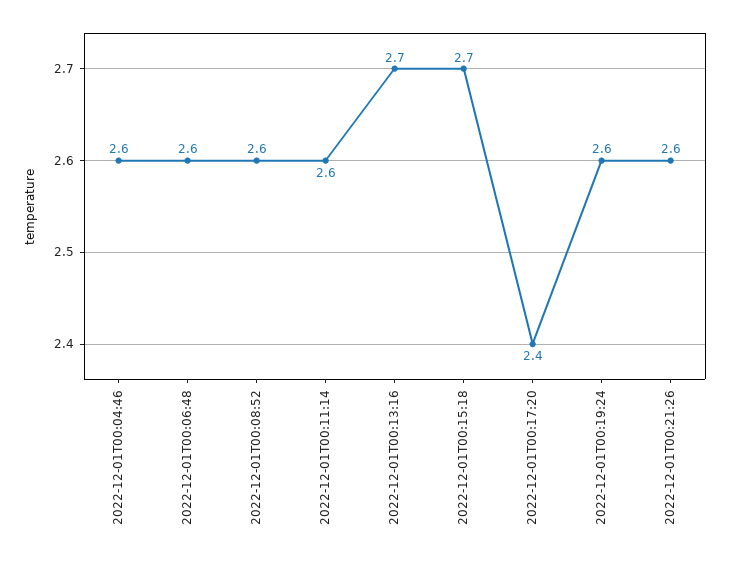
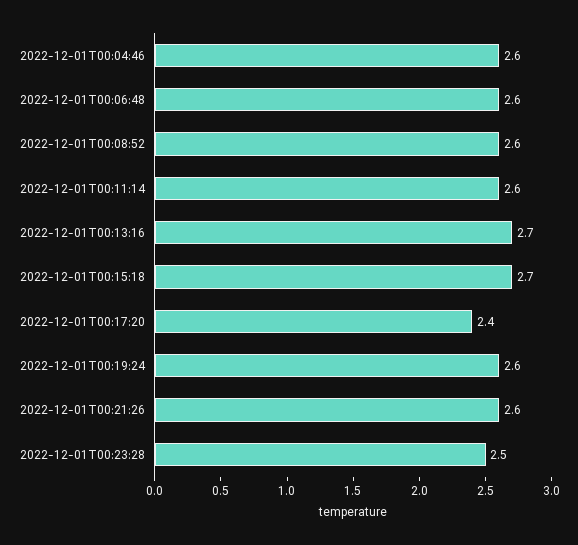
2022-12-01T00:23:28: none -> 2.5

